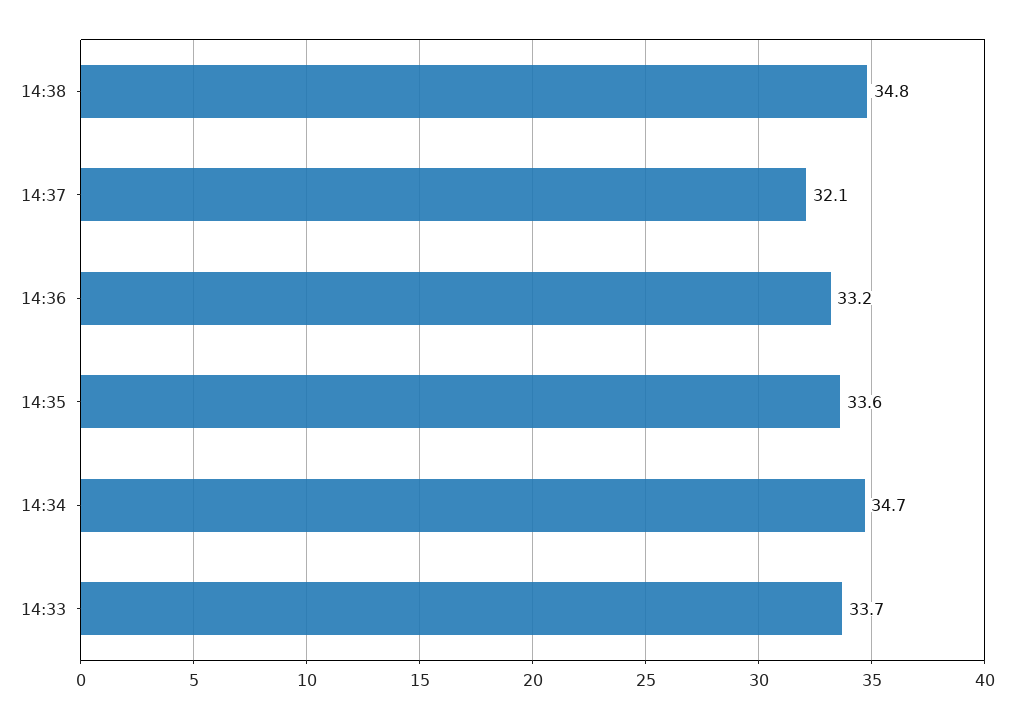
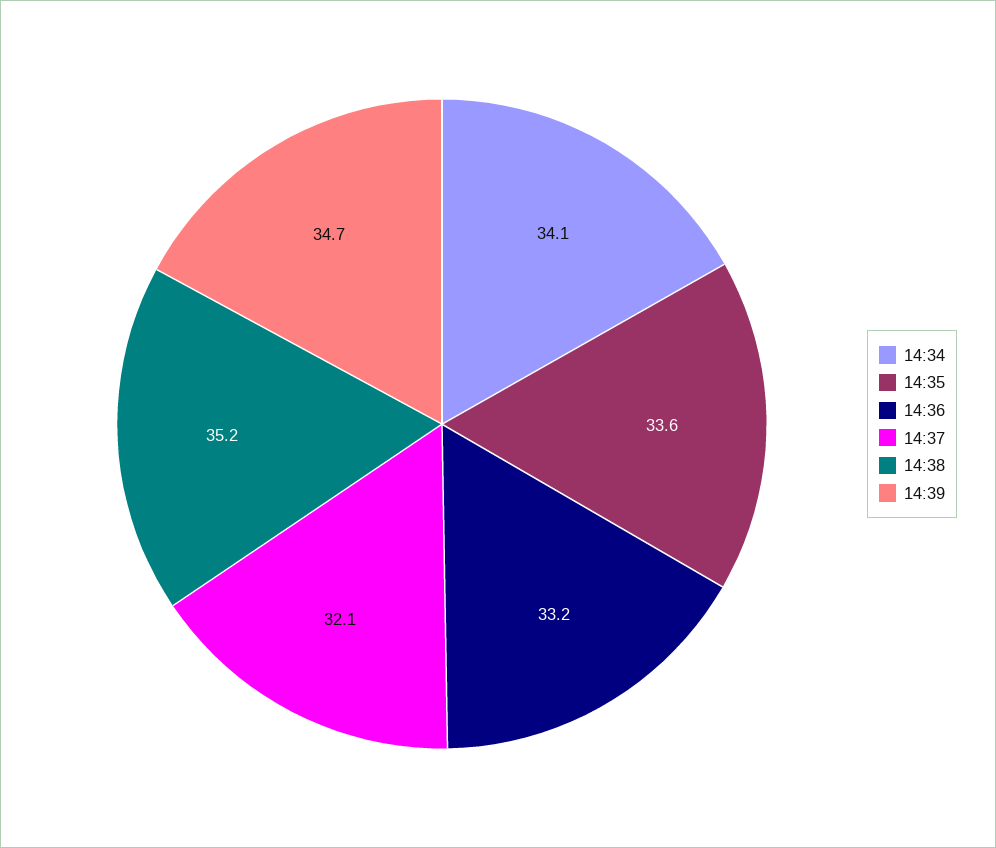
14:38: 34.8 -> 35.2
14:34: 34.7 -> 34.1
14:33: 33.7 -> none
14:39: none -> 34.7

